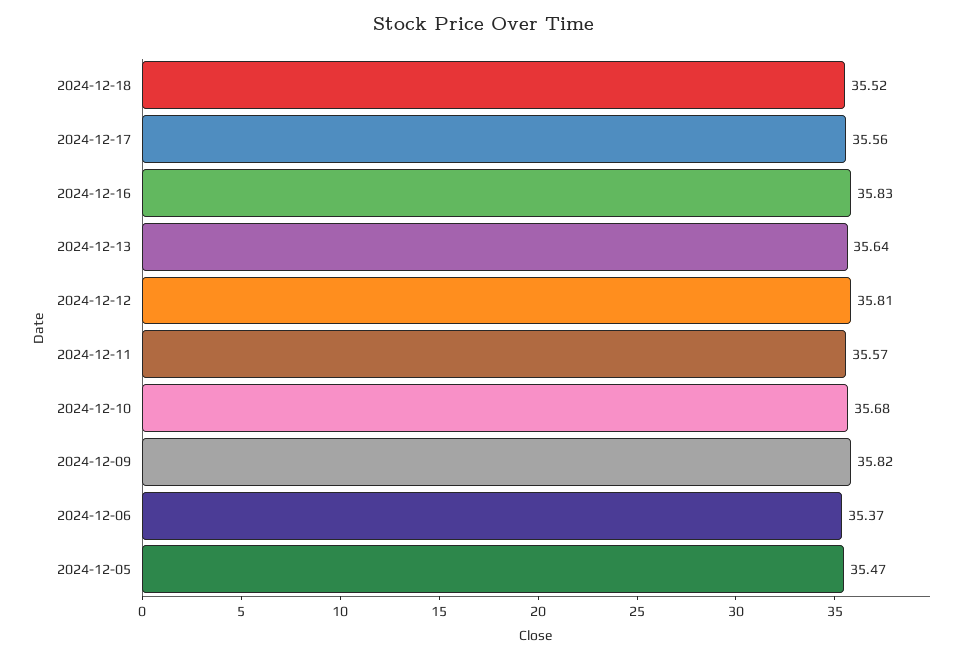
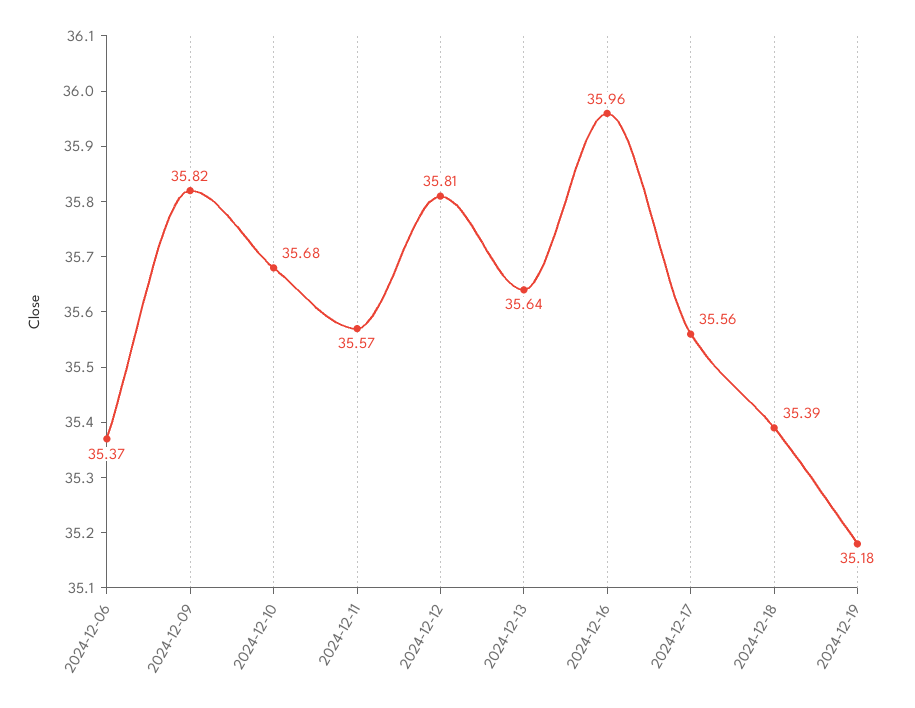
2024-12-18: 35.52 -> 35.39
2024-12-16: 35.83 -> 35.96
2024-12-05: 35.47 -> none
2024-12-19: none -> 35.18

